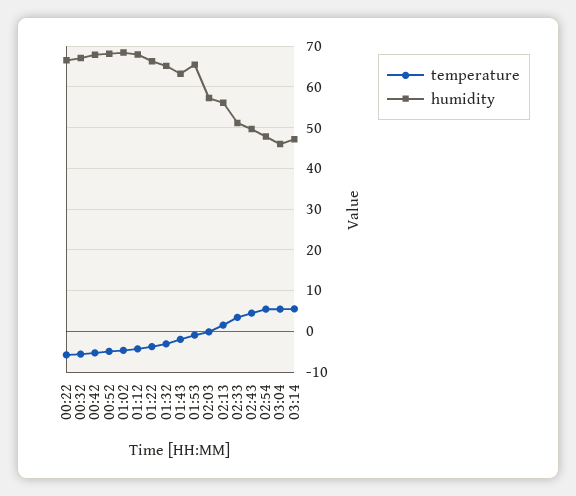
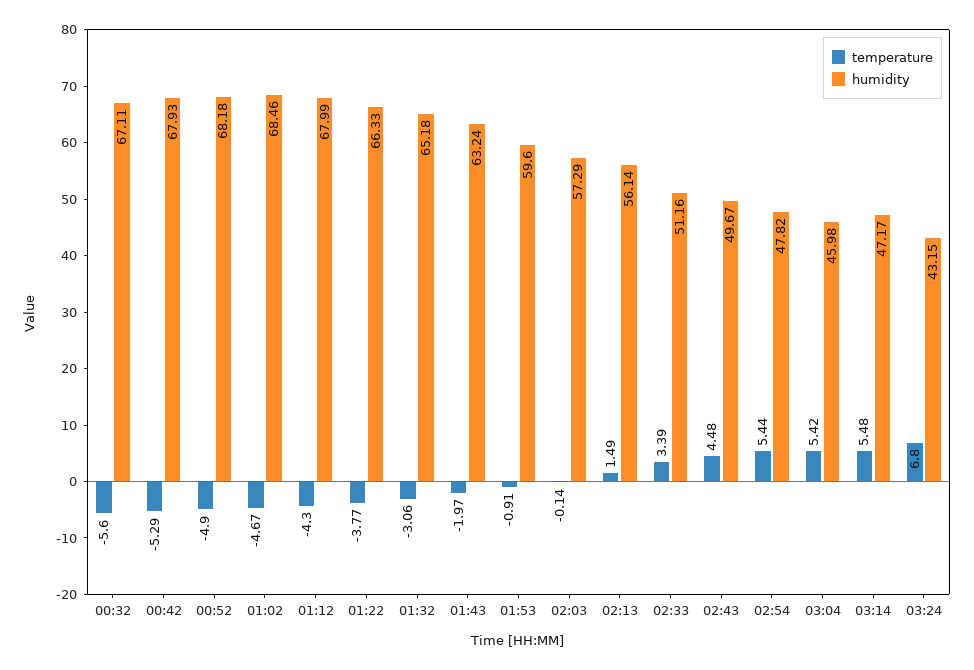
temperature, 00:22: -6 -> none
humidity, 00:22: 66 -> none
humidity, 01:53: 66 -> 59.6
temperature, 03:24: none -> 6.8
humidity, 03:24: none -> 43.15

